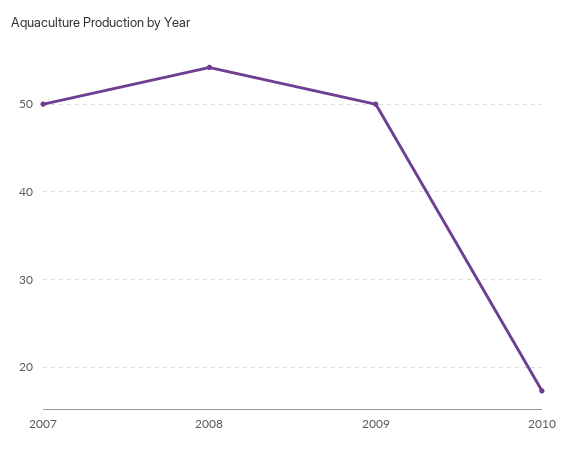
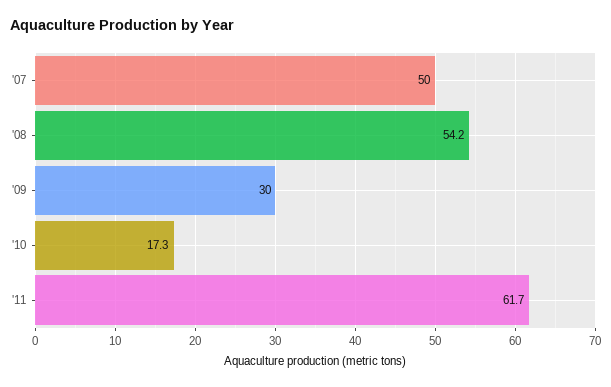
2009: 50 -> 30
'11: none -> 61.7

